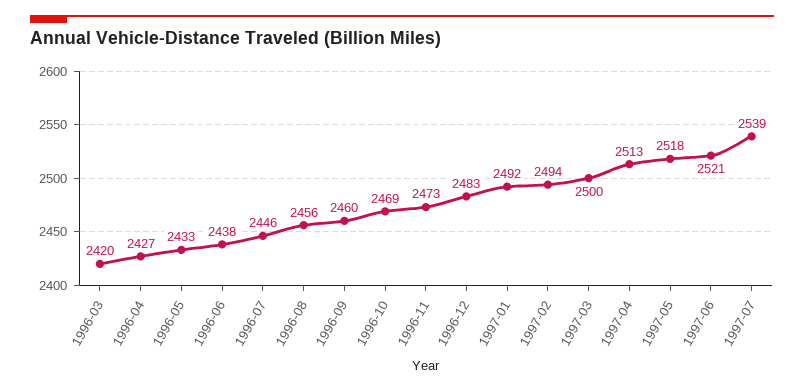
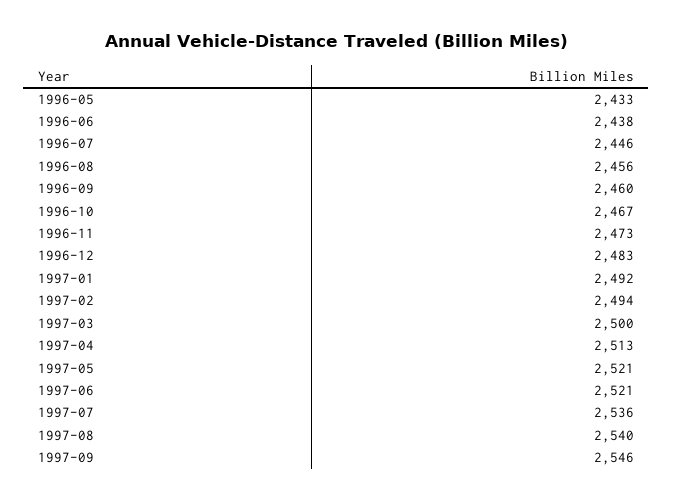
1996-03: 2420 -> none
1996-04: 2427 -> none
1996-10: 2469 -> 2467
1997-05: 2518 -> 2521
1997-07: 2539 -> 2536
1997-08: none -> 2540
1997-09: none -> 2546

